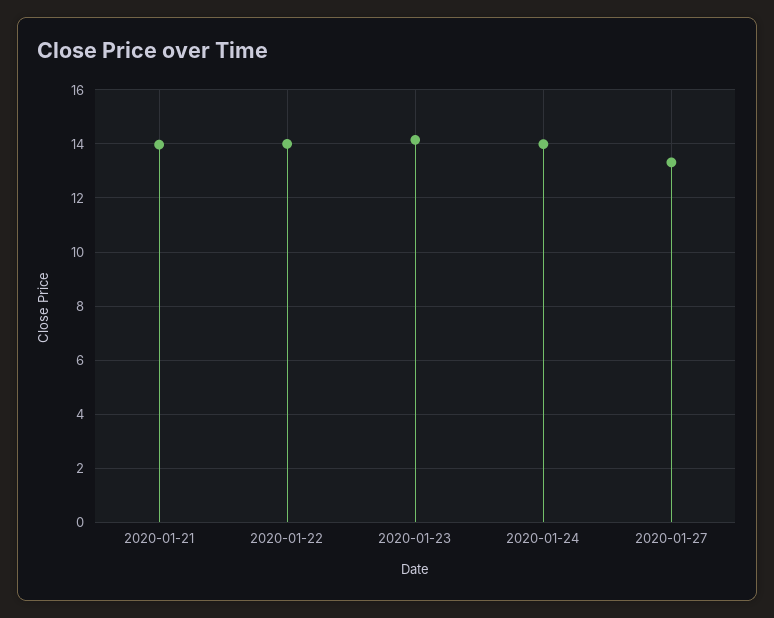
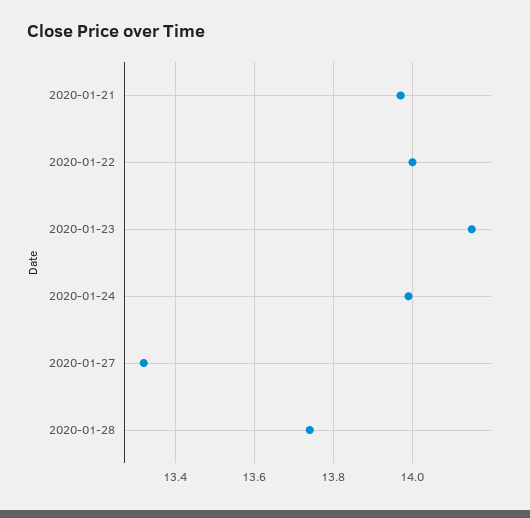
2020-01-28: none -> 13.75

